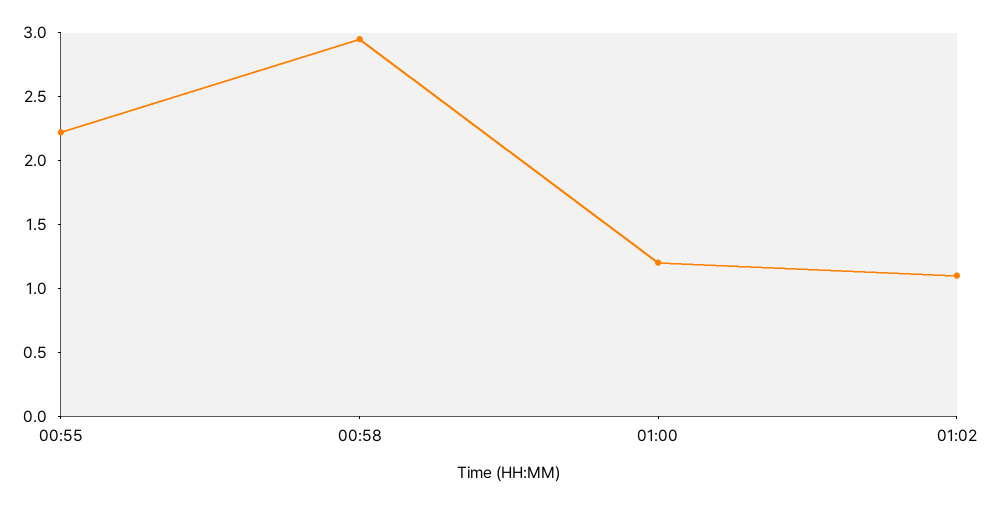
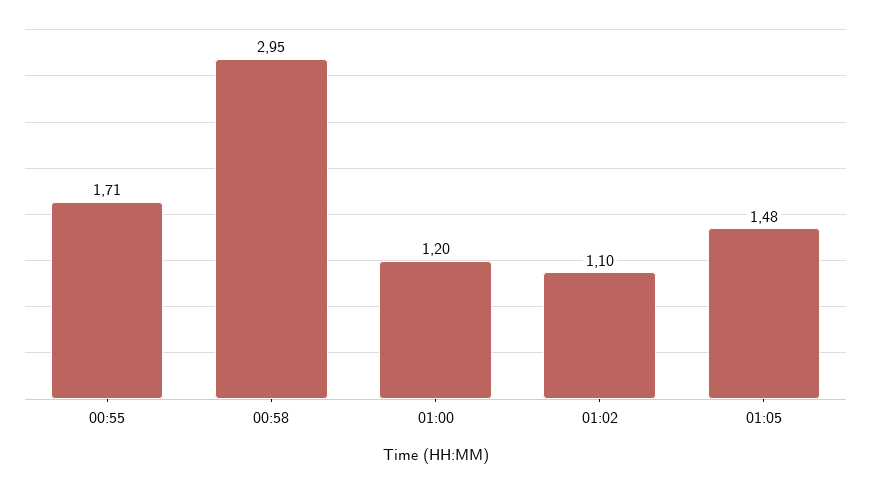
00:55: 2.2 -> 1.71
01:05: none -> 1.48

